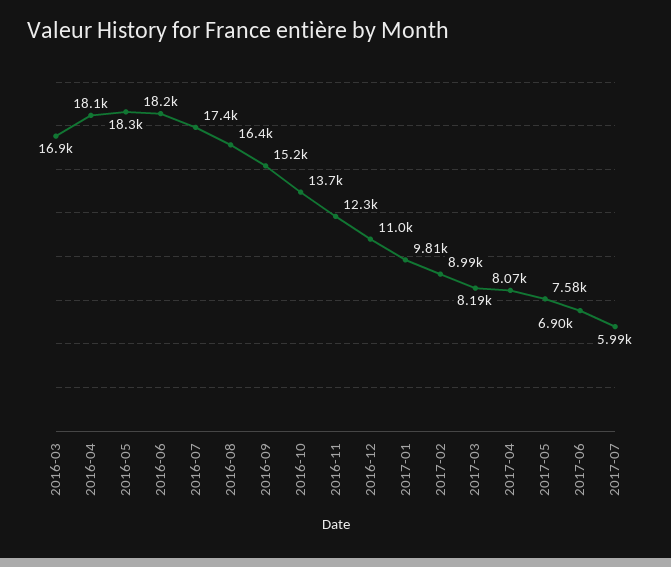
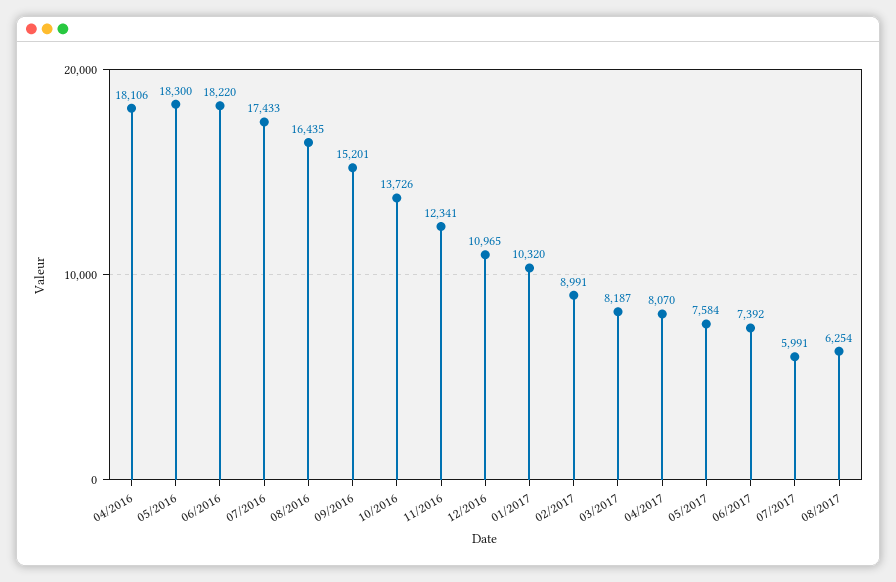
2016-03: 16900 -> none
2017-01: 9810 -> 10320
2017-06: 6900 -> 7392
08/2017: none -> 6254

